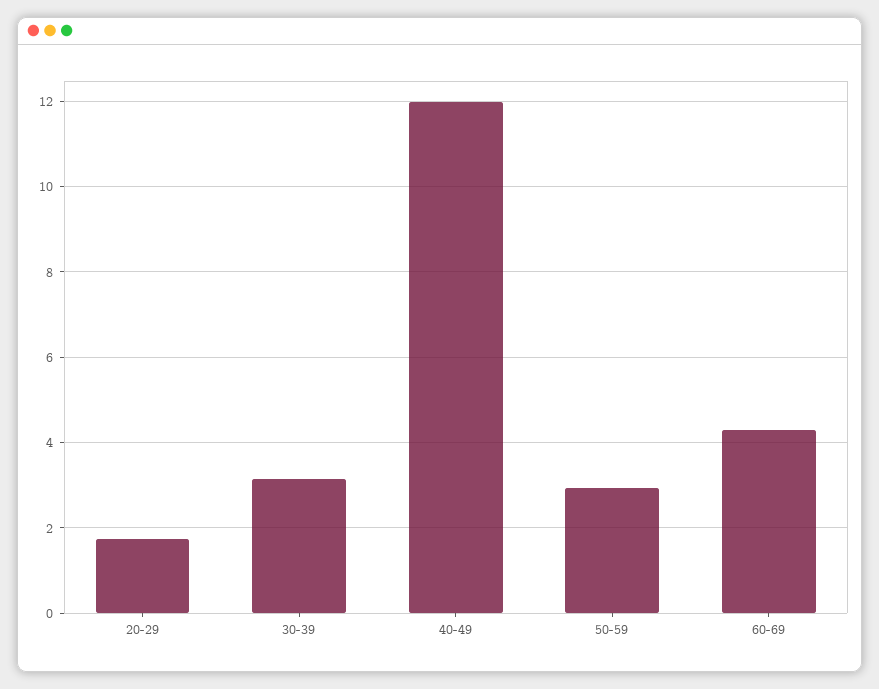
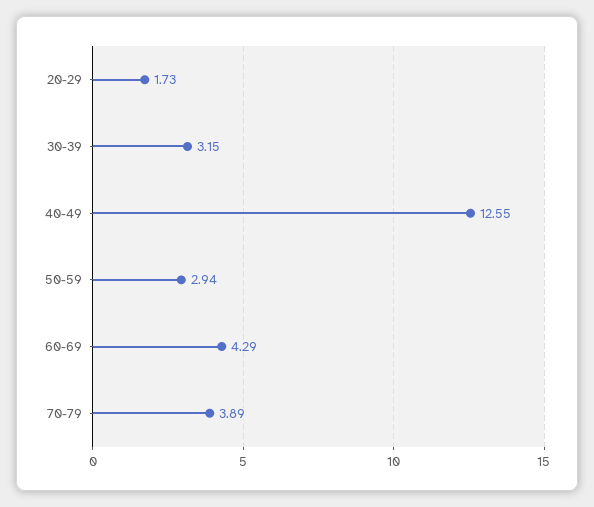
40-49: 12 -> 12.55
70-79: none -> 3.89

